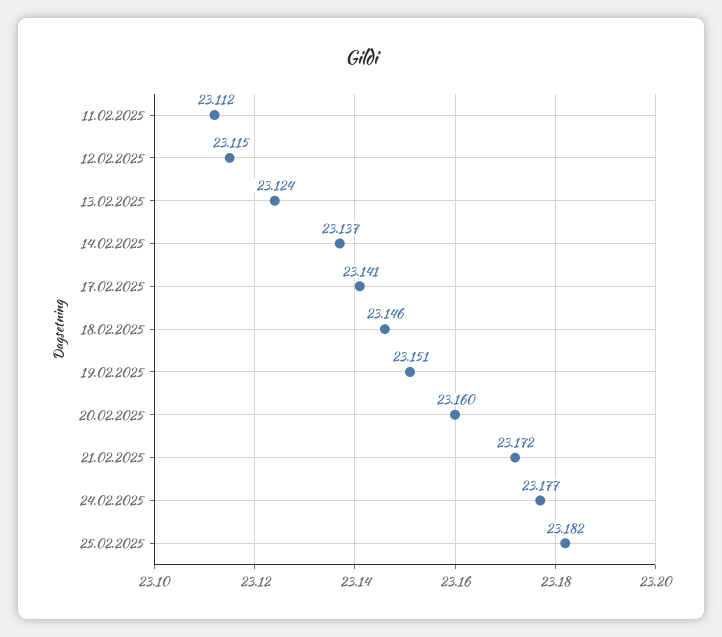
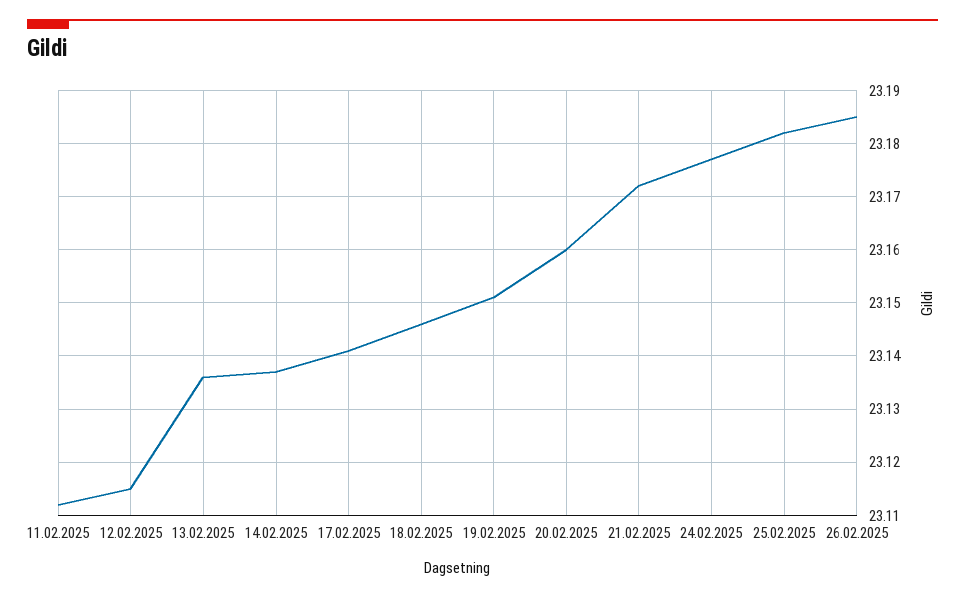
13.02.2025: 23.124 -> 23.135
26.02.2025: none -> 23.185

